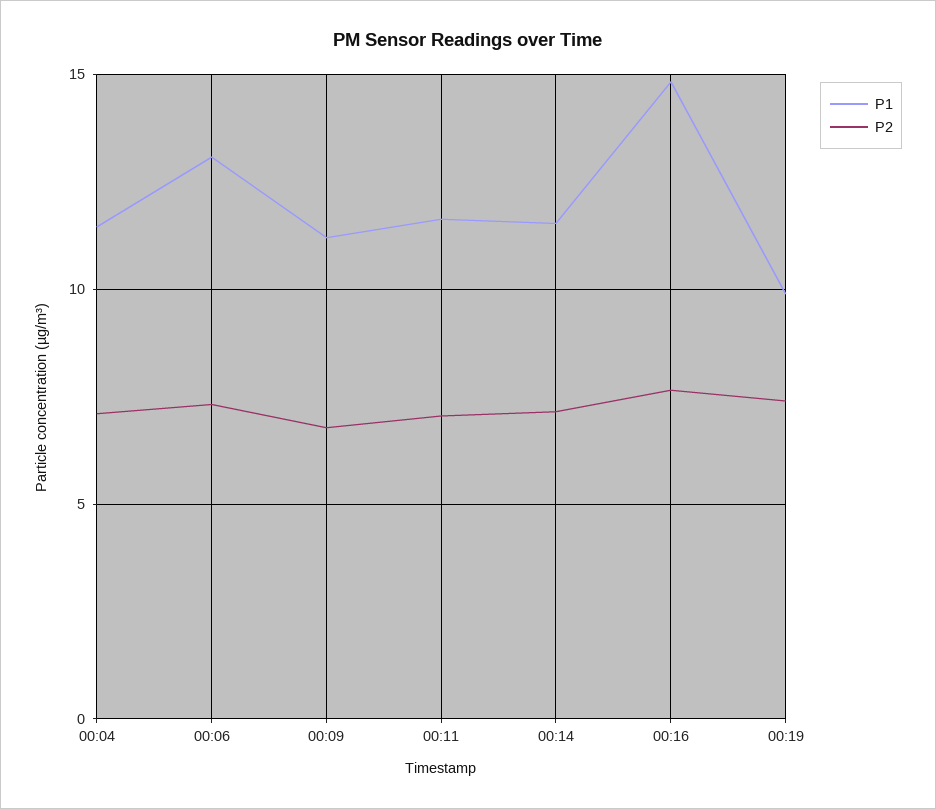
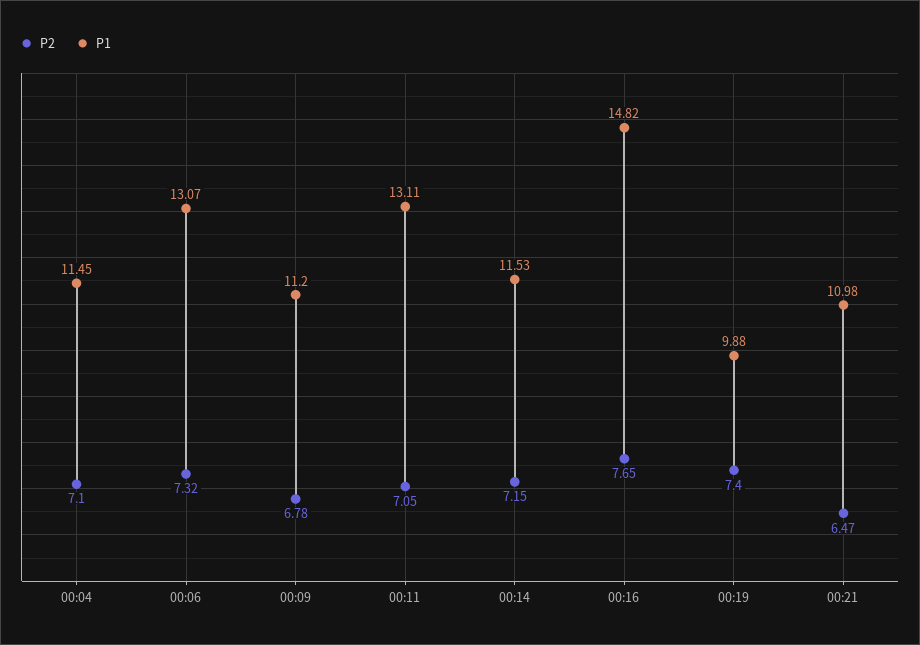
P1, 00:11: 11.5 -> 13.11
P2, 00:21: none -> 6.47
P1, 00:21: none -> 10.98

